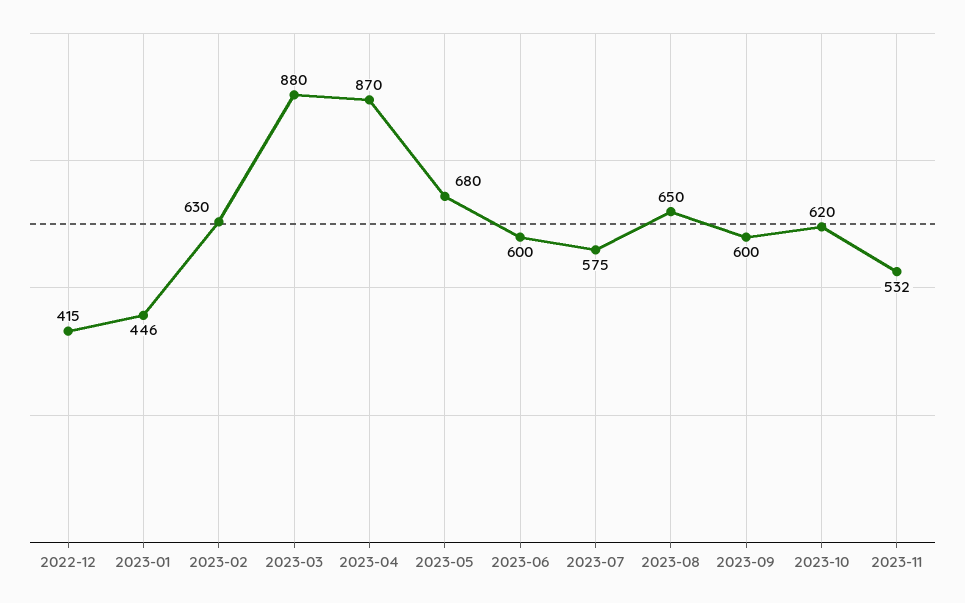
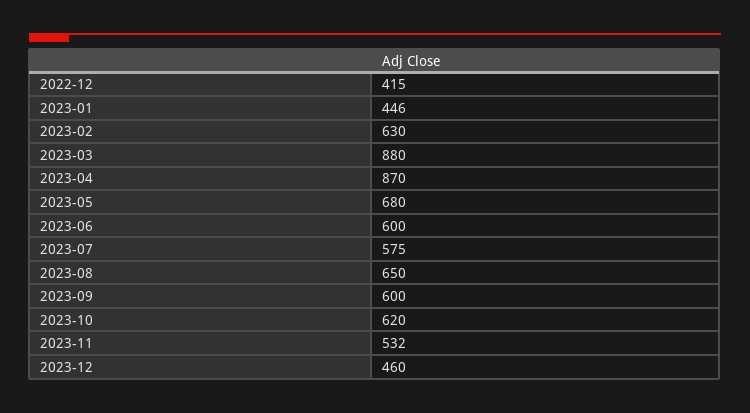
2023-12: none -> 460

